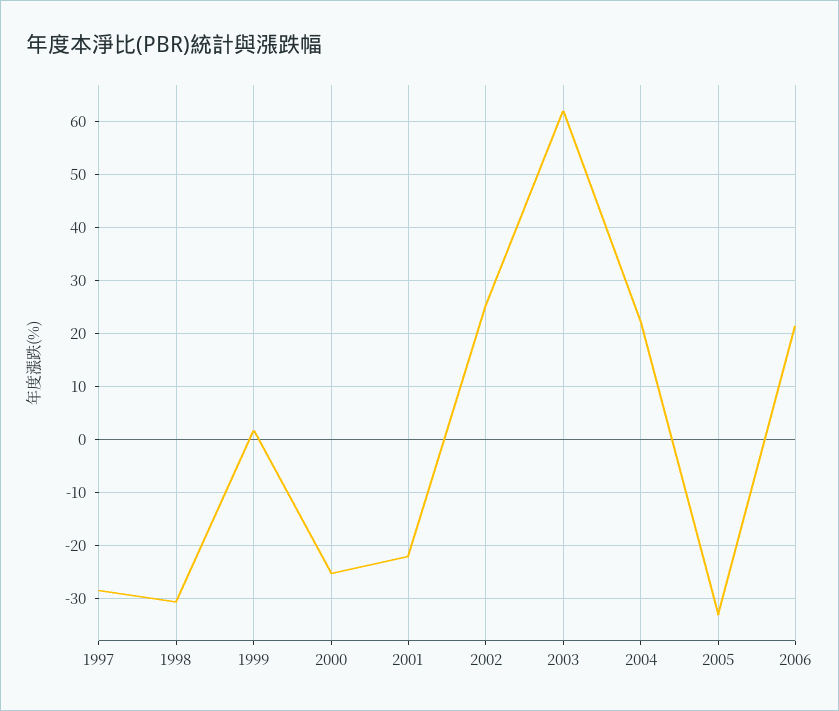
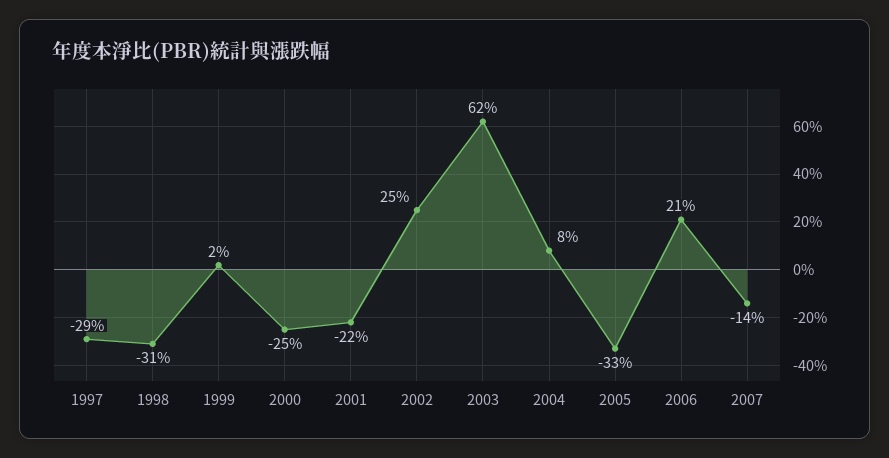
2004: 22 -> 8
2007: none -> -14

